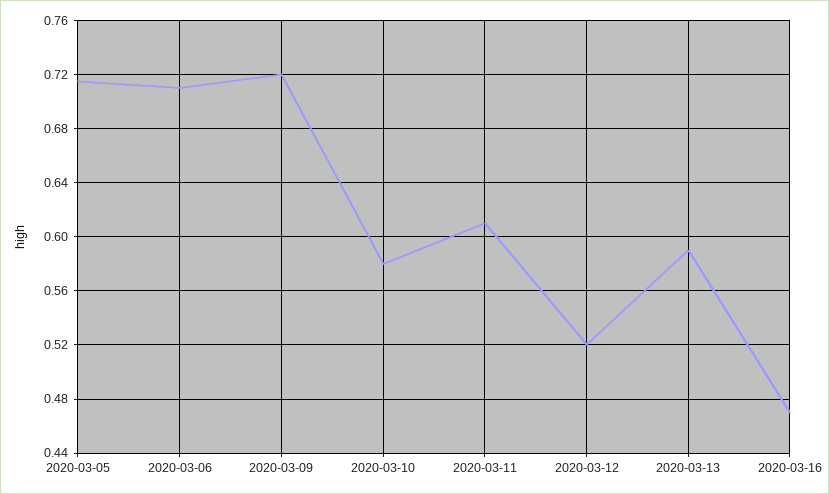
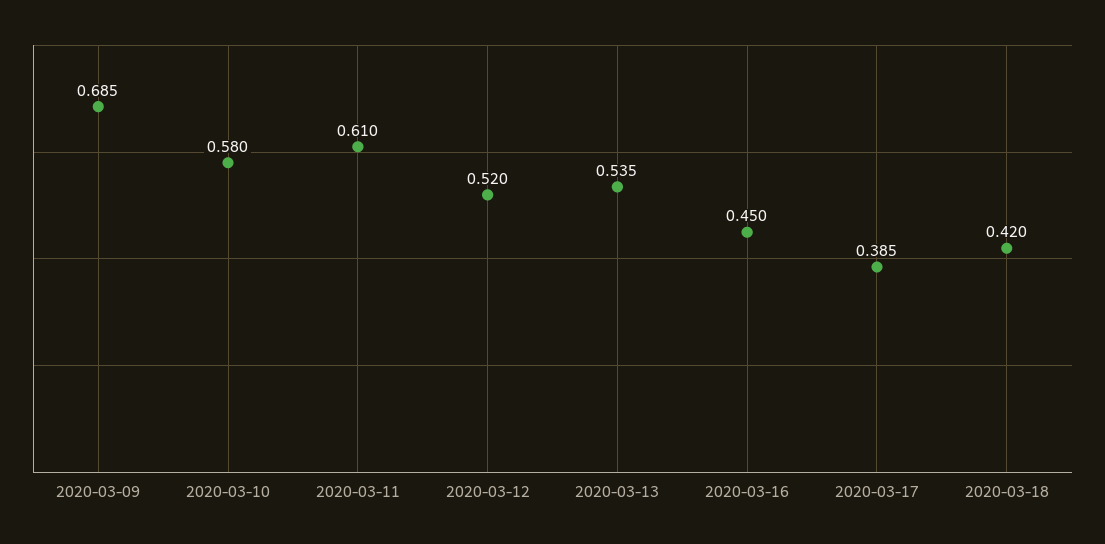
2020-03-05: 0.715 -> none
2020-03-06: 0.71 -> none
2020-03-09: 0.72 -> 0.685
2020-03-13: 0.59 -> 0.535
2020-03-16: 0.47 -> 0.45
2020-03-17: none -> 0.385
2020-03-18: none -> 0.42

